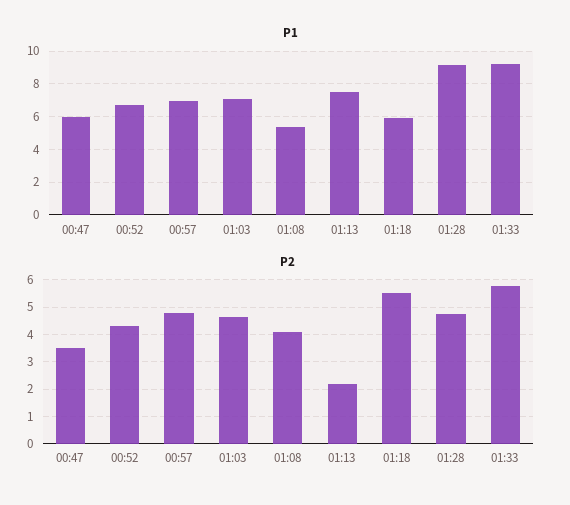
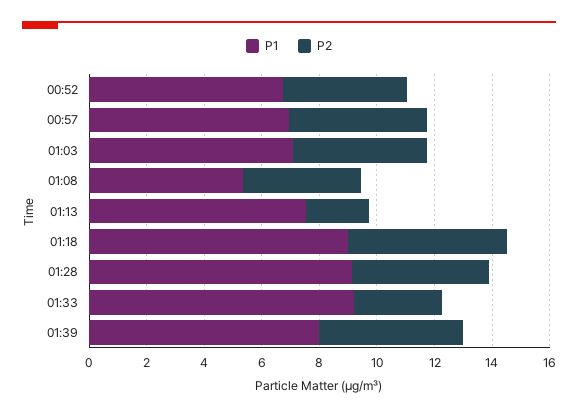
P1, 00:47: 6 -> none
P1, 01:18: 6 -> 9
P2, 00:47: 3.5 -> none
P2, 01:33: 5.75 -> 3
P1, 01:39: none -> 8
P2, 01:39: none -> 5

